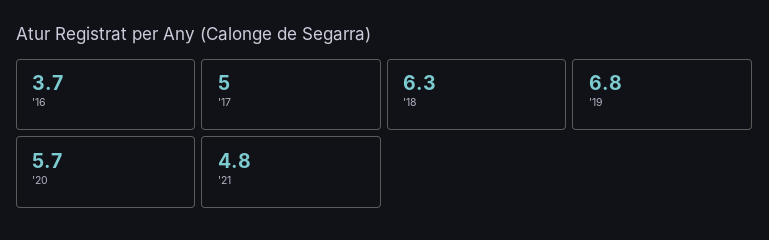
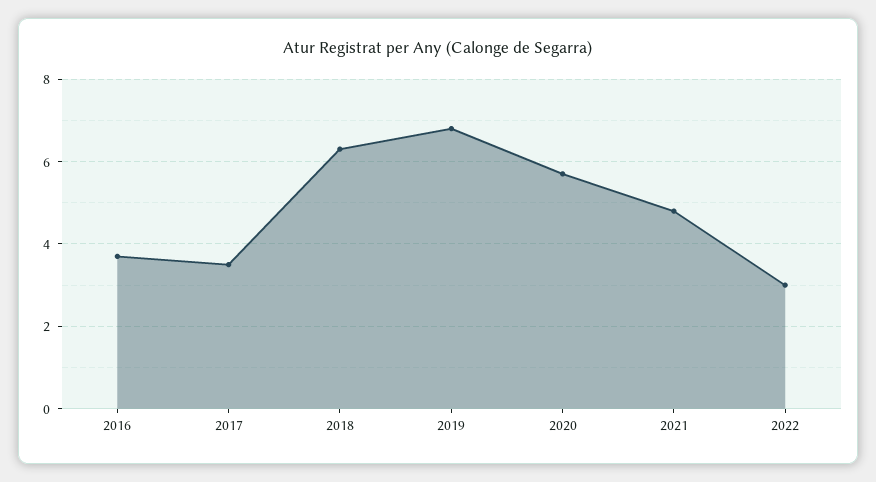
'17: 5 -> 3.5
2022: none -> 3

